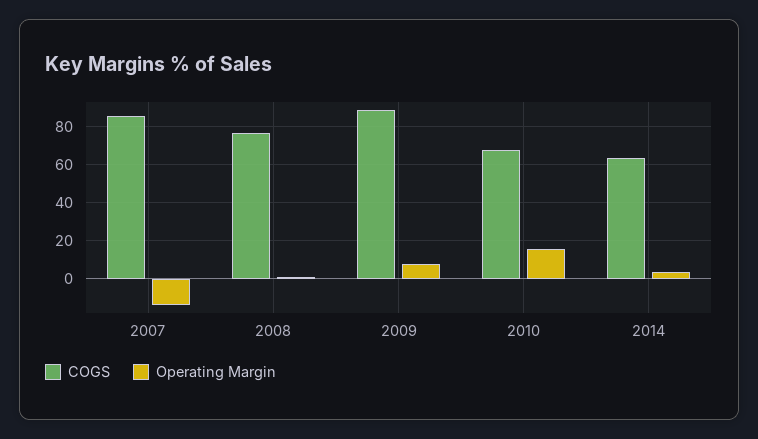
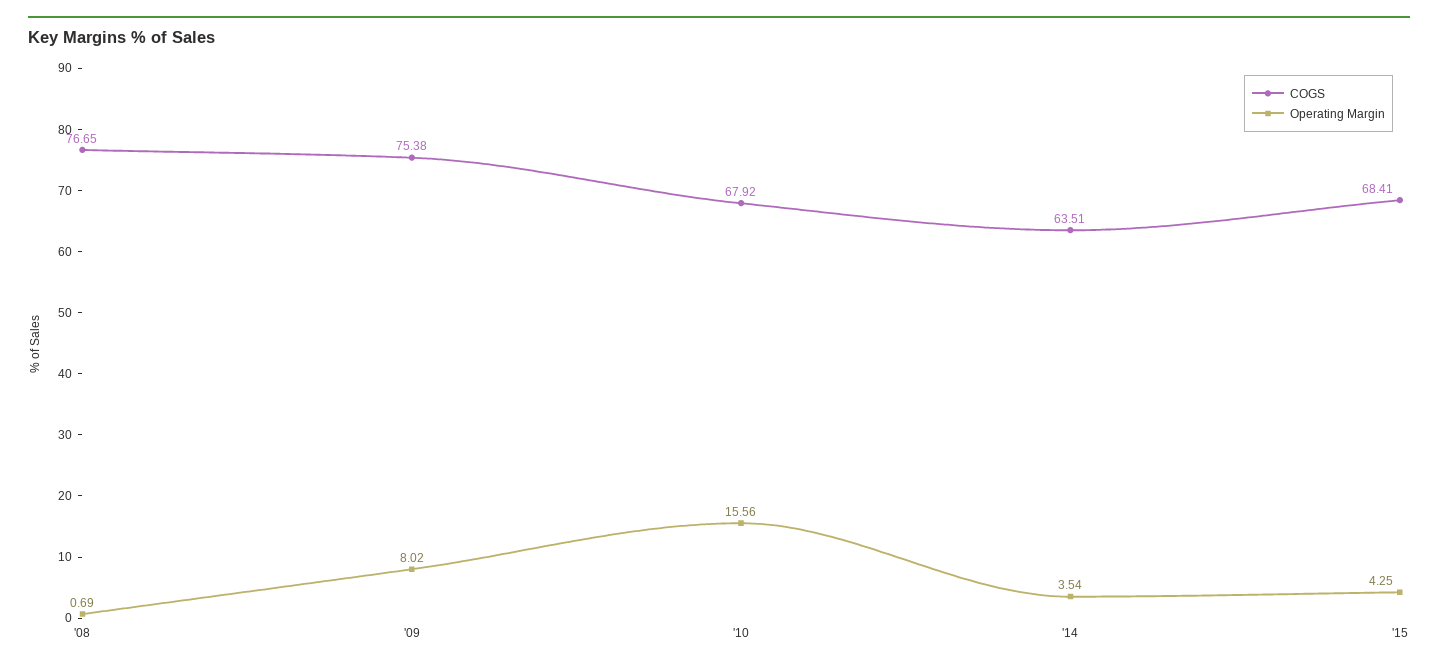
COGS, 2007: 85 -> none
Operating Margin, 2007: -15 -> none
COGS, 2009: 90 -> 75.38
COGS, '15: none -> 68.41
Operating Margin, '15: none -> 4.25

